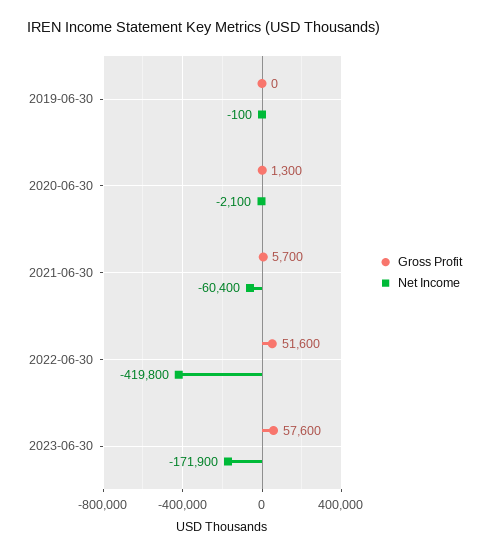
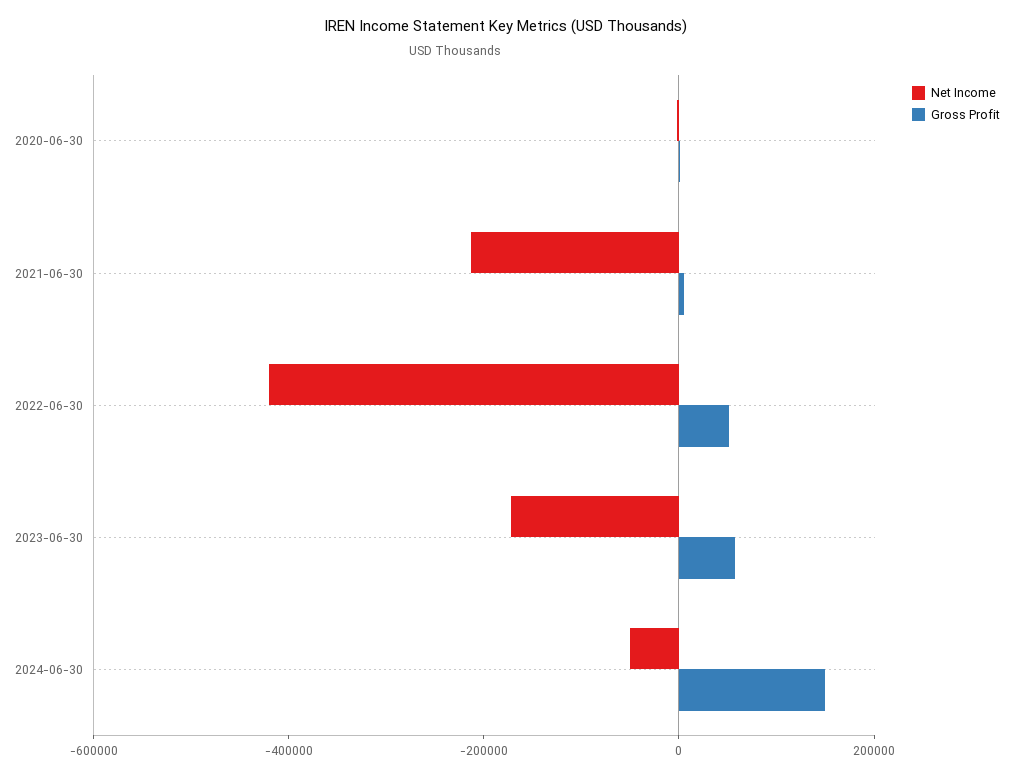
Gross Profit, 2019-06-30: 0 -> none
Net Income, 2019-06-30: -100 -> none
Net Income, 2021-06-30: -60400 -> -200000
Net Income, 2024-06-30: none -> -50000
Gross Profit, 2024-06-30: none -> 150000

